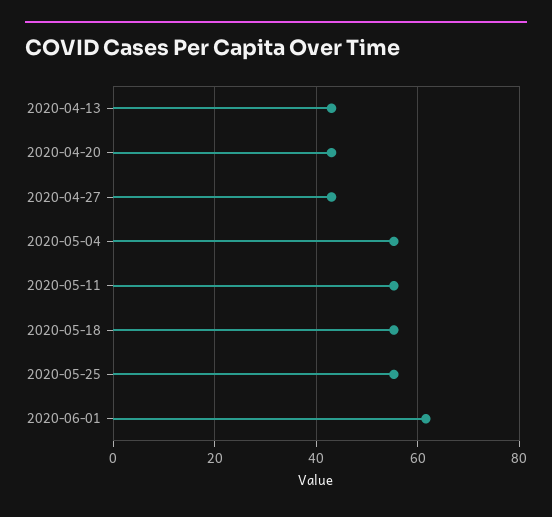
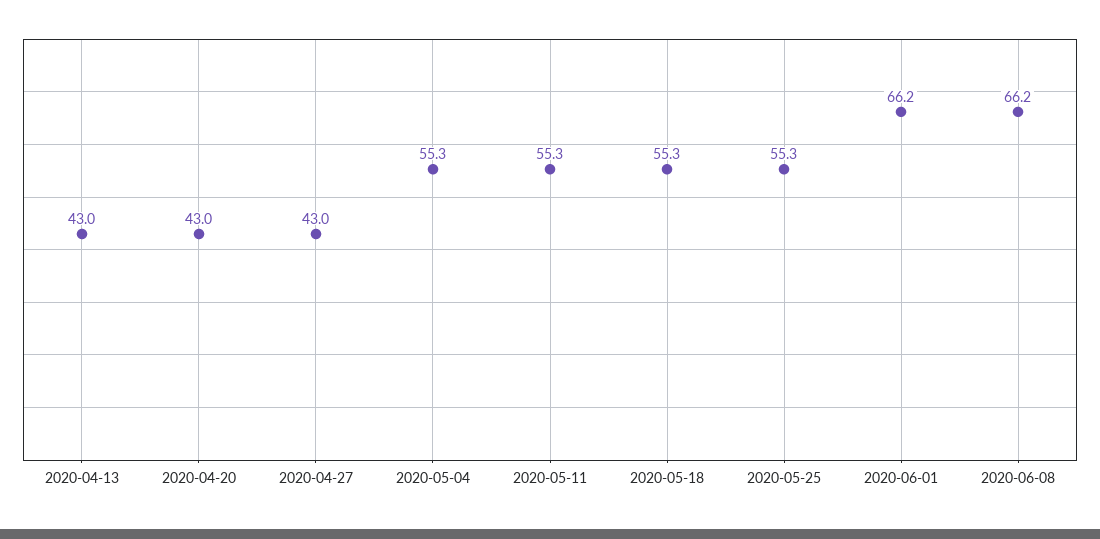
2020-06-01: 62 -> 66.2
2020-06-08: none -> 66.2

